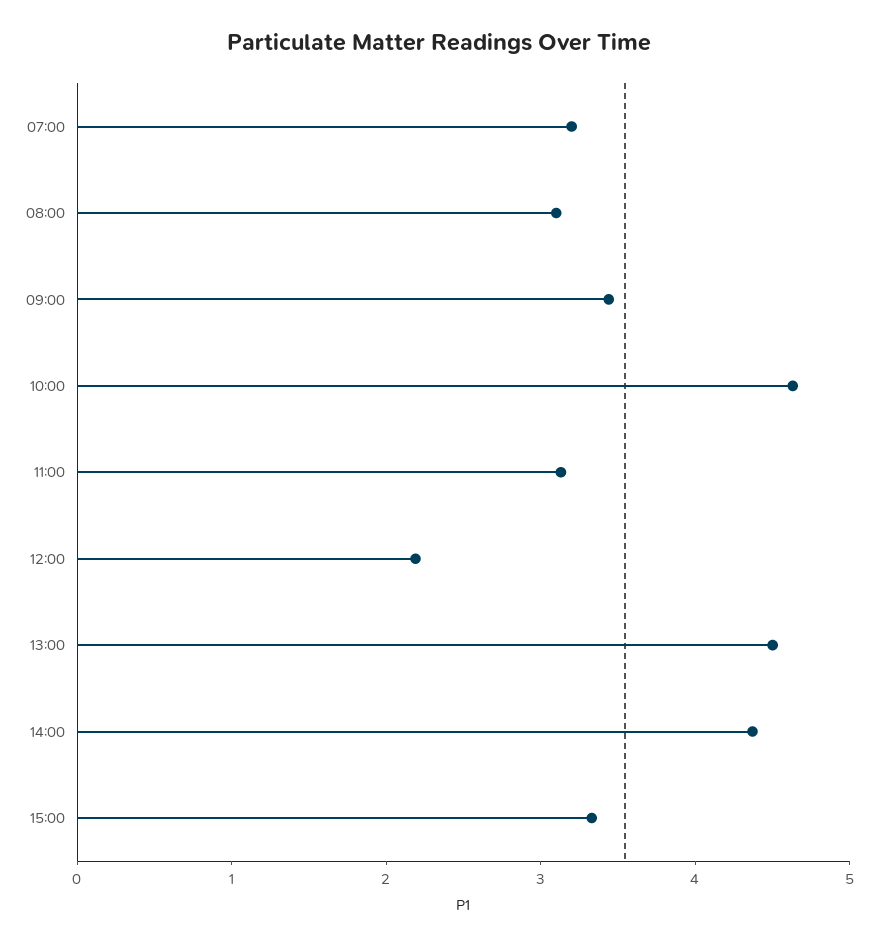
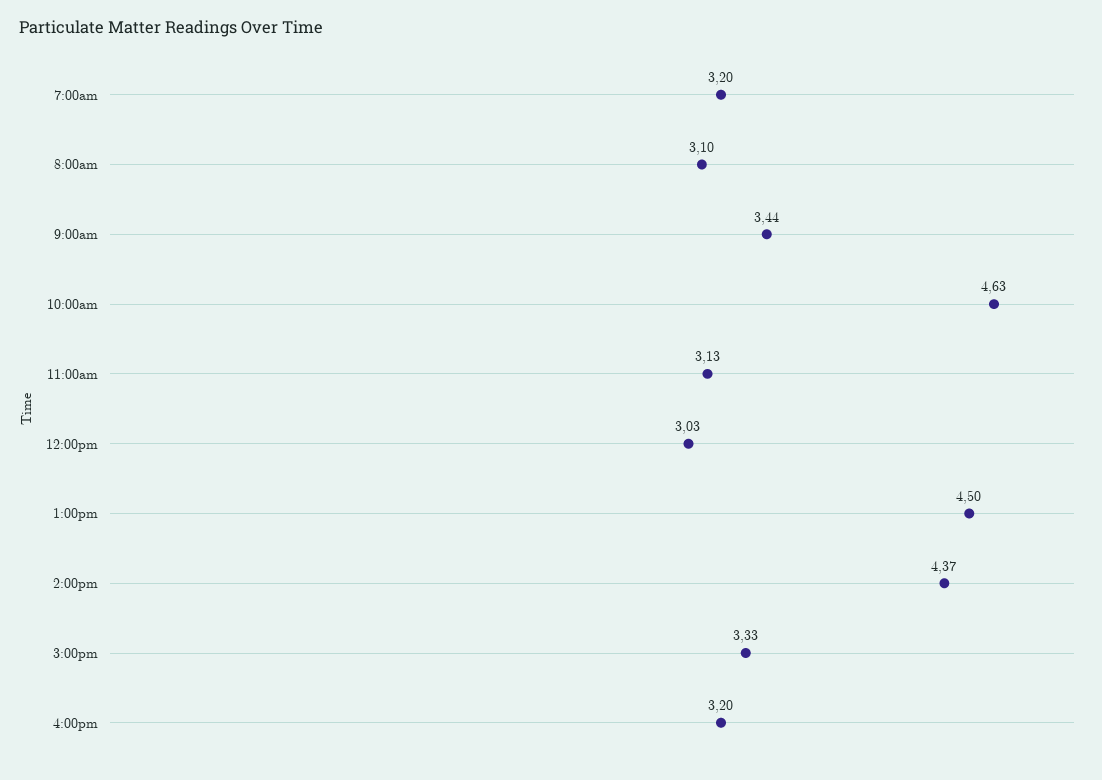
12:00: 2.2 -> 3.03
4:00pm: none -> 3.2

